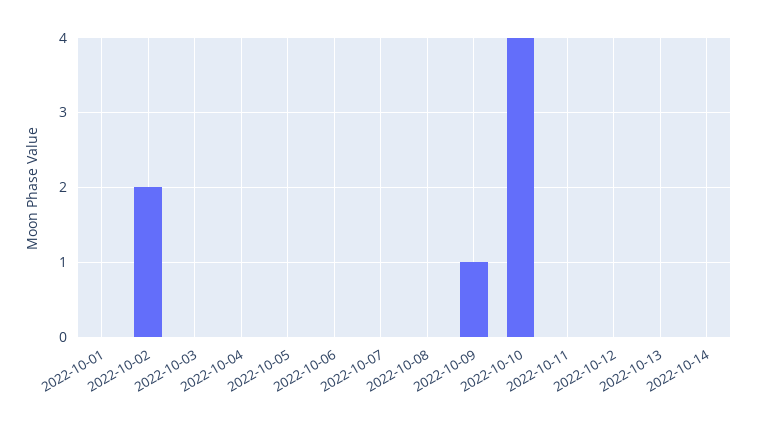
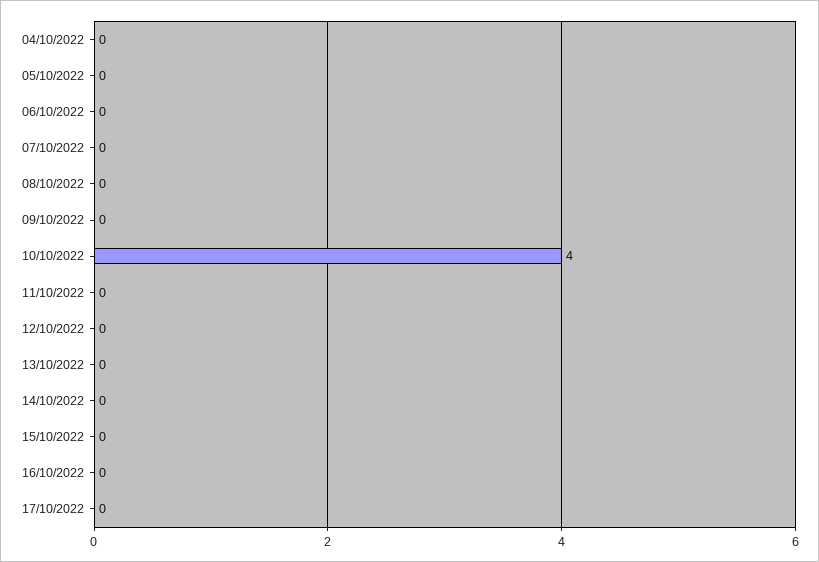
2022-10-01: 0 -> none
2022-10-02: 2 -> none
2022-10-03: 0 -> none
2022-10-09: 1 -> 0
15/10/2022: none -> 0
16/10/2022: none -> 0
17/10/2022: none -> 0

